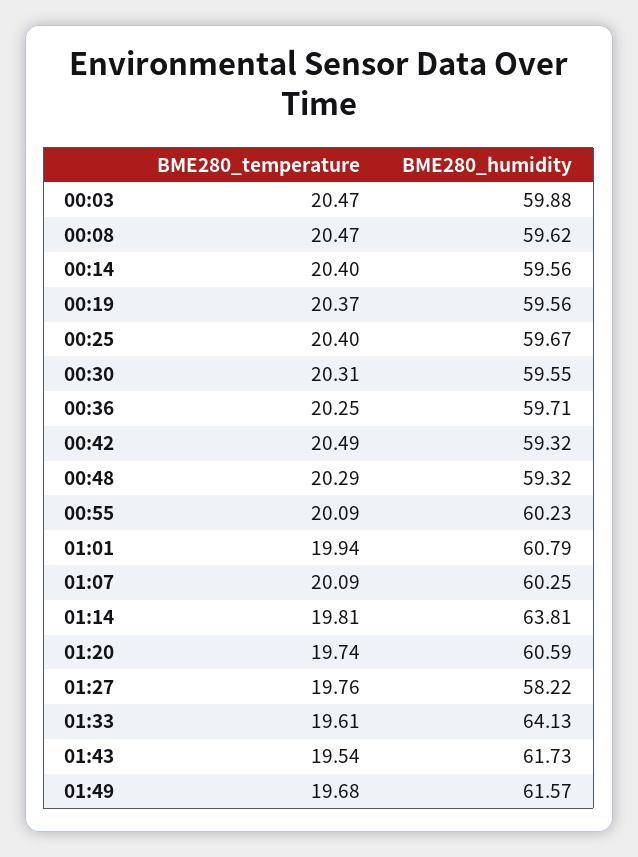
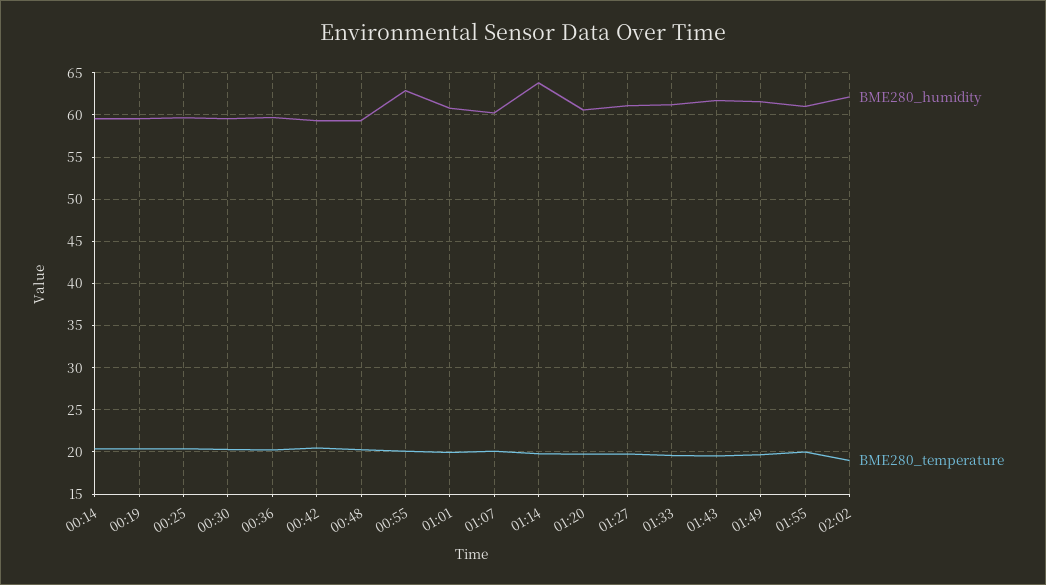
BME280_temperature, 00:03: 20.47 -> none
BME280_humidity, 00:03: 59.88 -> none
BME280_temperature, 00:08: 20.47 -> none
BME280_humidity, 00:08: 59.62 -> none
BME280_humidity, 00:55: 60.23 -> 63
BME280_humidity, 01:27: 58.22 -> 61
BME280_humidity, 01:33: 64.13 -> 61
BME280_humidity, 01:55: none -> 61
BME280_temperature, 01:55: none -> 20
BME280_humidity, 02:02: none -> 62
BME280_temperature, 02:02: none -> 19

